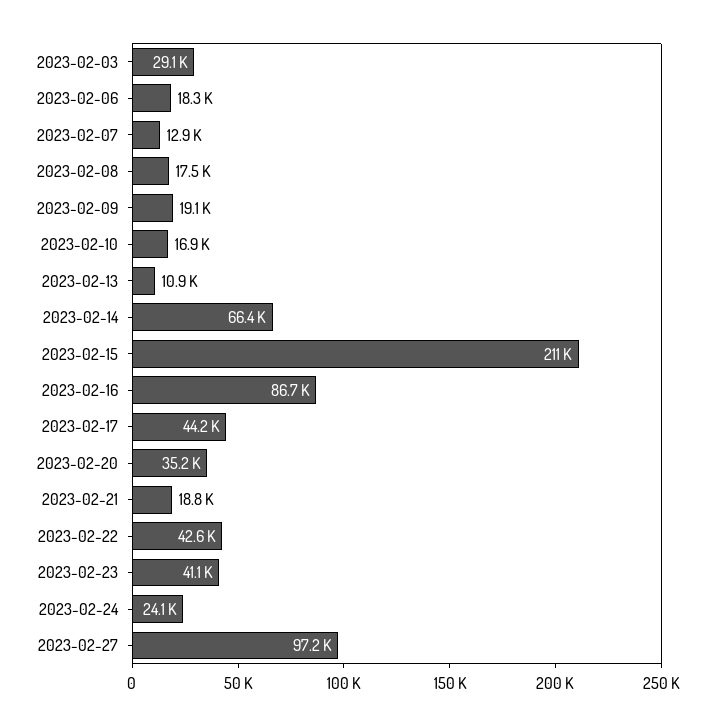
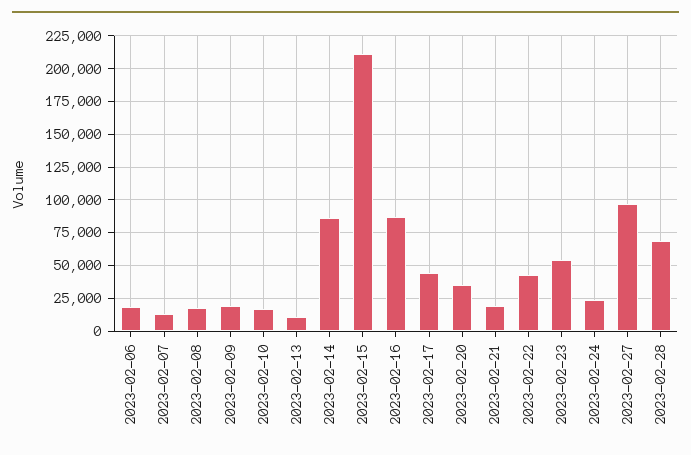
2023-02-03: 29100 -> none
2023-02-14: 66400 -> 85000
2023-02-23: 41100 -> 55000
2023-02-28: none -> 70000

